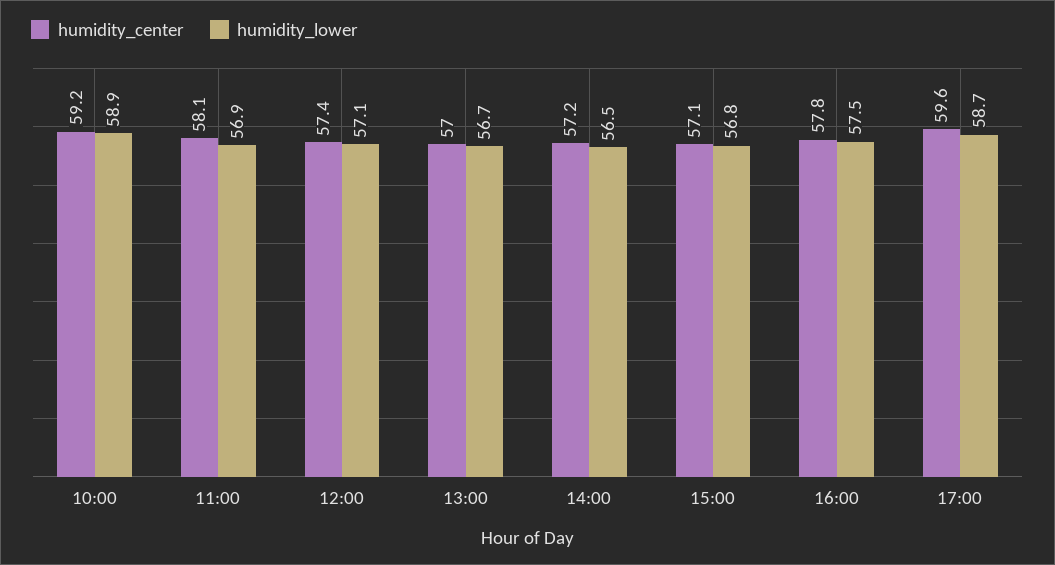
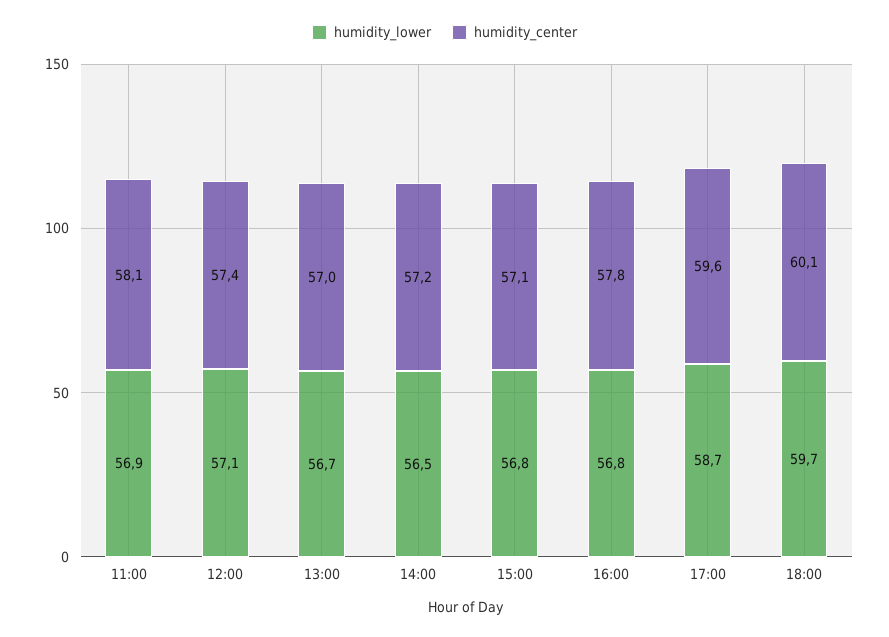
humidity_center, 10:00: 59.2 -> none
humidity_lower, 10:00: 58.9 -> none
humidity_lower, 16:00: 57.5 -> 56.8
humidity_lower, 18:00: none -> 59.7
humidity_center, 18:00: none -> 60.1

